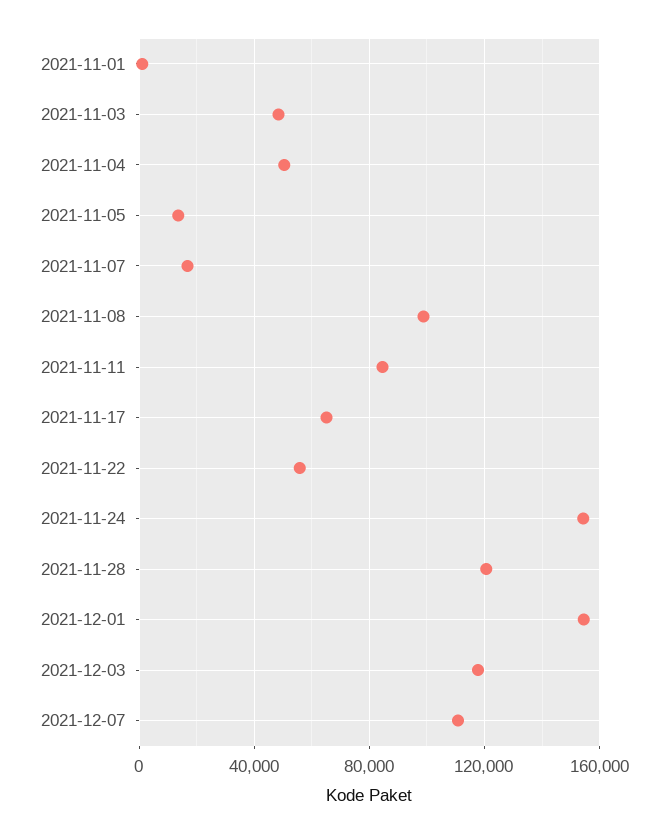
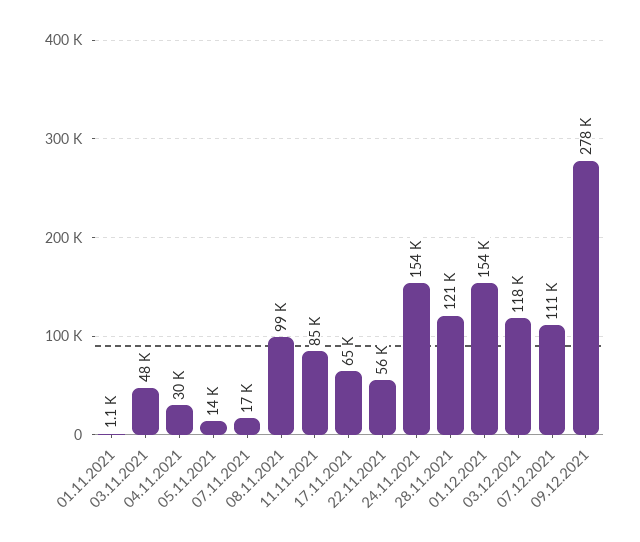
2021-11-04: 50000 -> 30000
09.12.2021: none -> 278000

